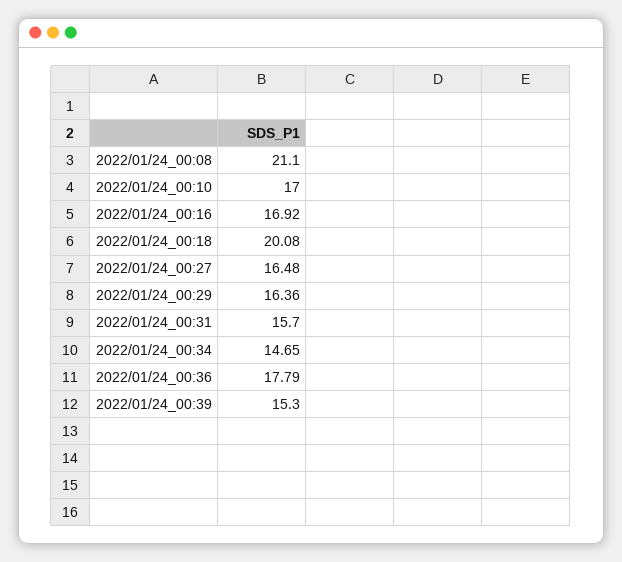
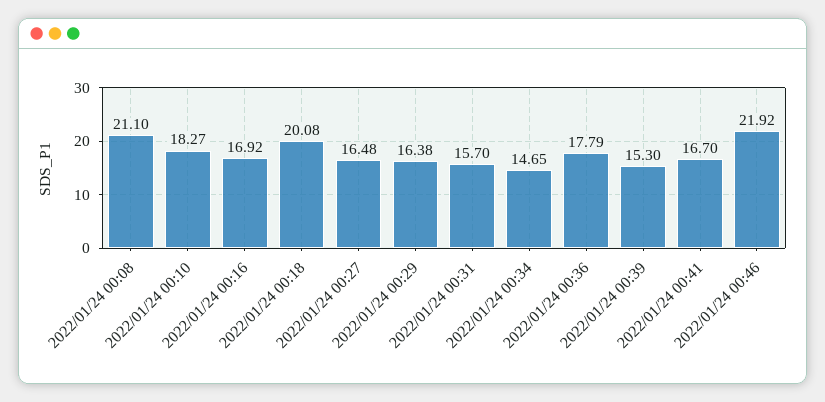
2022/01/24_00:10: 17 -> 18.27
2022/01/24_00:29: 16.36 -> 16.38
2022/01/24 00:41: none -> 16.7
2022/01/24 00:46: none -> 21.92

